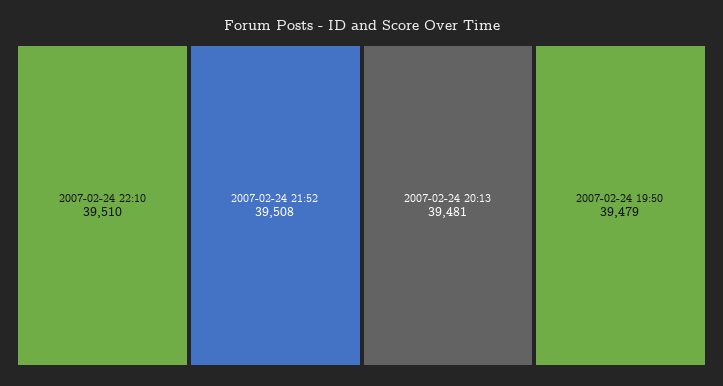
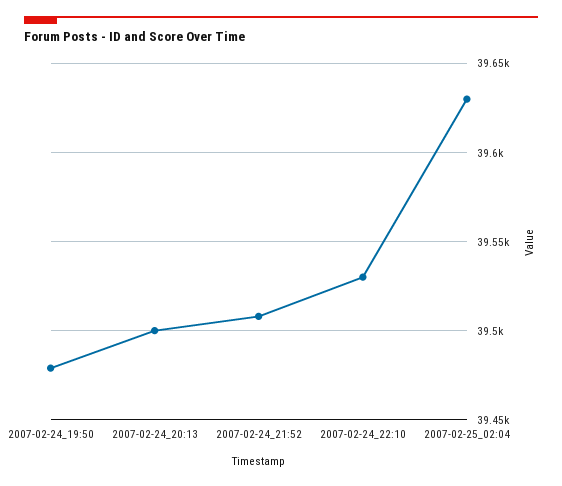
2007-02-24 22:10: 39510 -> 39530
2007-02-24 20:13: 39481 -> 39500
2007-02-25_02:04: none -> 39630

